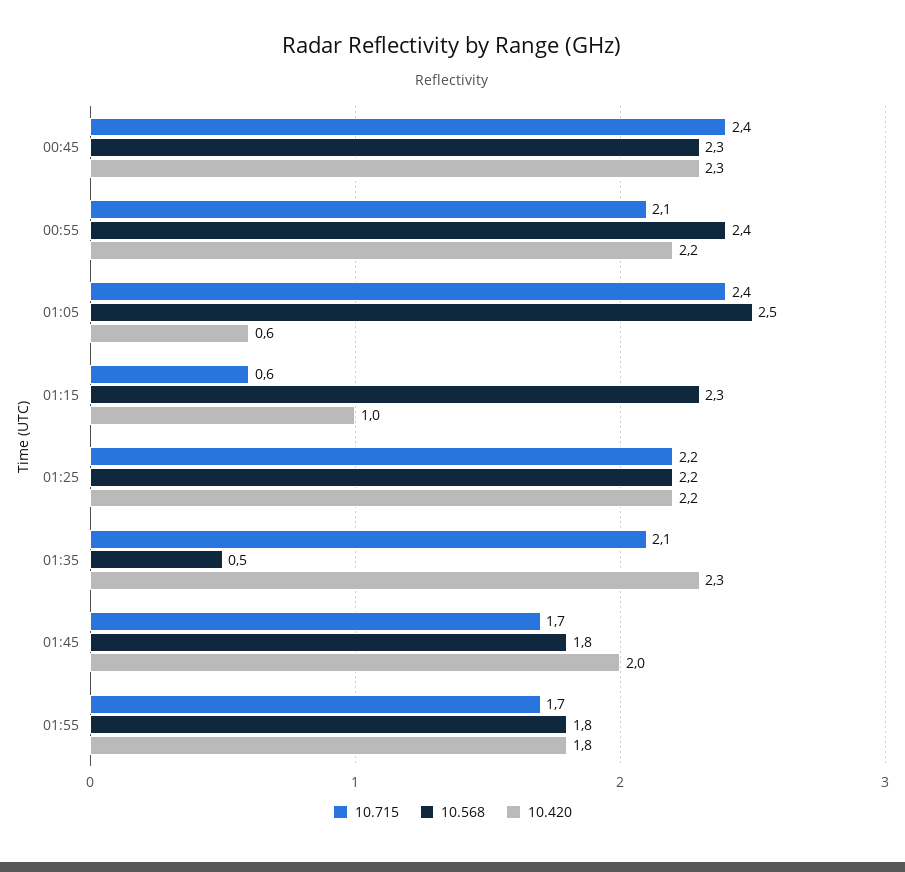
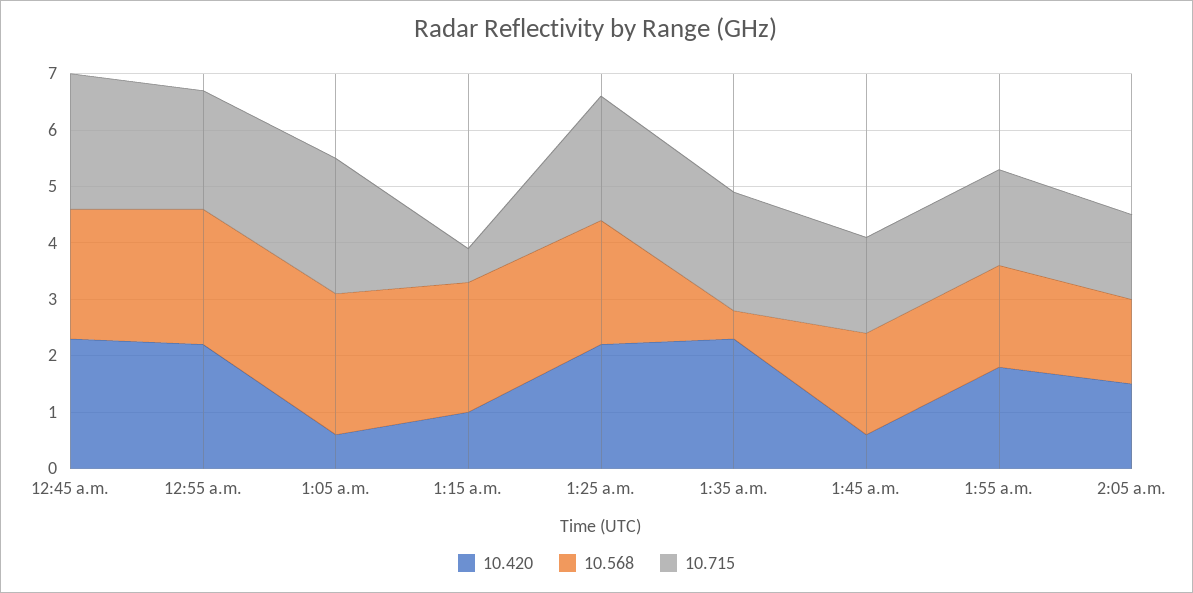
10.420, 01:45: 2 -> 0.5
10.420, 2:05 a.m.: none -> 1.5
10.568, 2:05 a.m.: none -> 1.5
10.715, 2:05 a.m.: none -> 1.5

